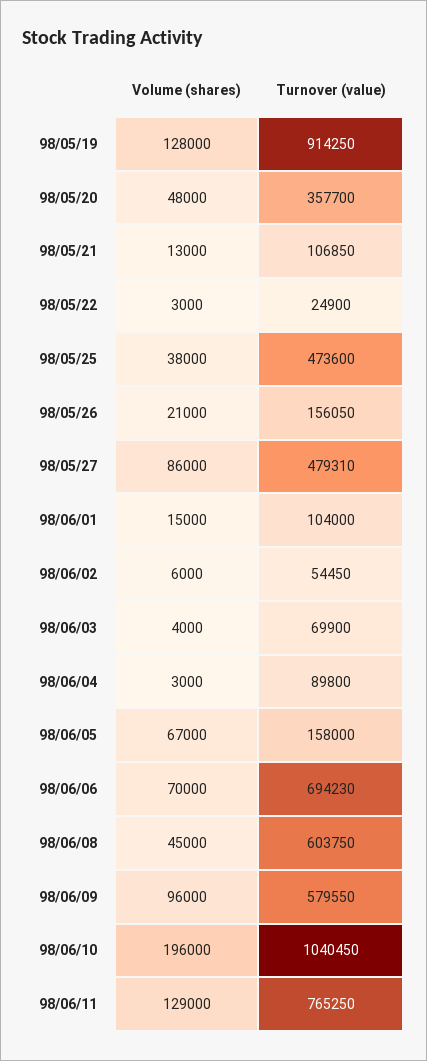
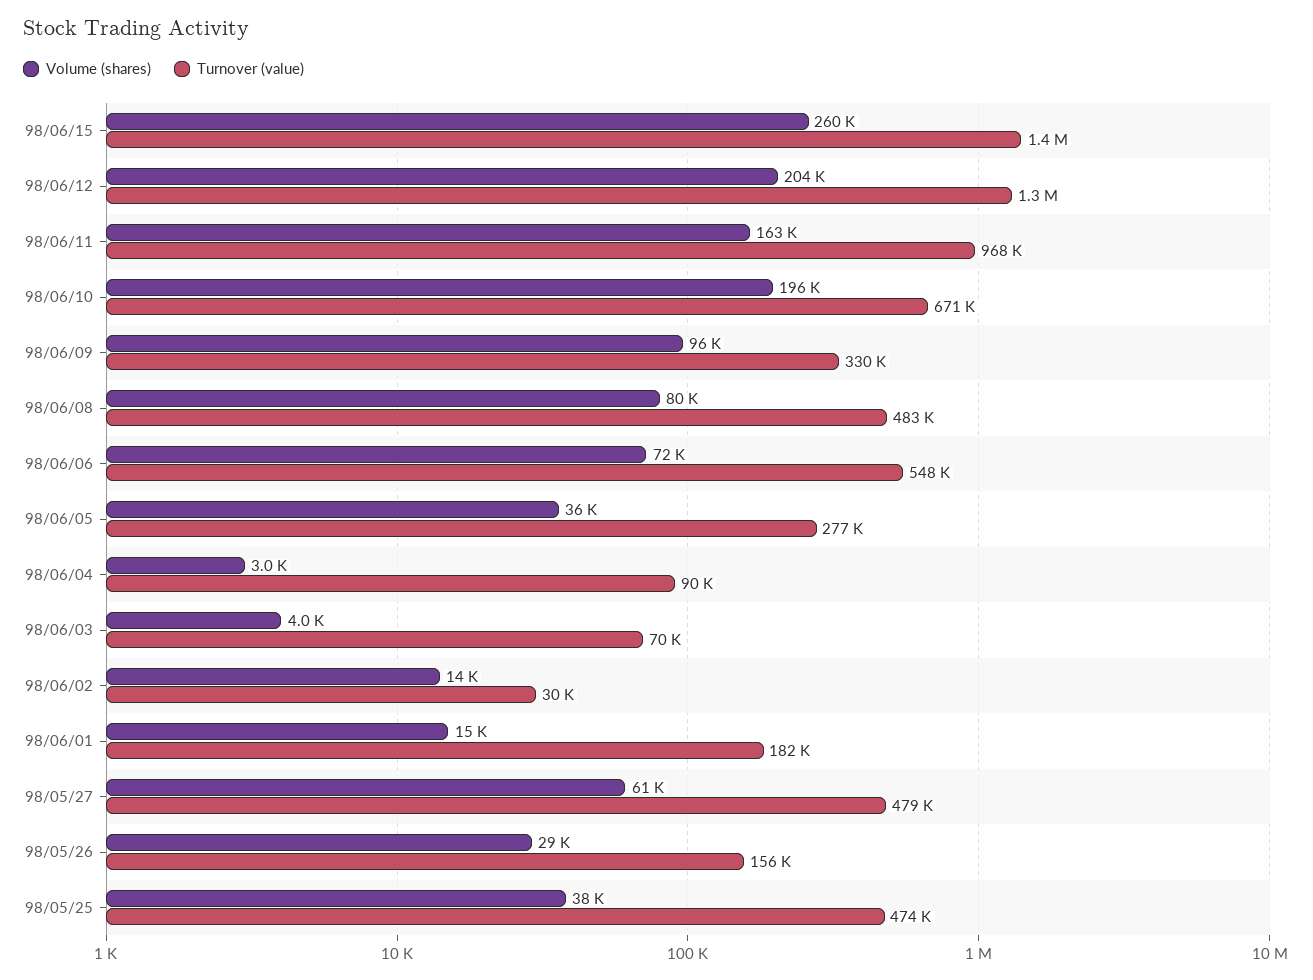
Volume (shares), 98/05/19: 128000 -> none
Turnover (value), 98/05/19: 914250 -> none
Volume (shares), 98/05/20: 48000 -> none
Turnover (value), 98/05/20: 357700 -> none
Volume (shares), 98/05/21: 13000 -> none
Turnover (value), 98/05/21: 106850 -> none
Volume (shares), 98/05/22: 3000 -> none
Turnover (value), 98/05/22: 24900 -> none
Volume (shares), 98/05/26: 21000 -> 29000
Volume (shares), 98/05/27: 86000 -> 61000
Turnover (value), 98/06/01: 104000 -> 182000
Volume (shares), 98/06/02: 6000 -> 14000
Turnover (value), 98/06/02: 54450 -> 30000
Volume (shares), 98/06/05: 67000 -> 36000
Turnover (value), 98/06/05: 158000 -> 277000
Volume (shares), 98/06/06: 70000 -> 72000
Turnover (value), 98/06/06: 694230 -> 548000
Volume (shares), 98/06/08: 45000 -> 80000
Turnover (value), 98/06/08: 603750 -> 483000
Turnover (value), 98/06/09: 579550 -> 330000
Turnover (value), 98/06/10: 1040450 -> 671000
Volume (shares), 98/06/11: 129000 -> 163000
Turnover (value), 98/06/11: 765250 -> 968000
Volume (shares), 98/06/15: none -> 260000
Turnover (value), 98/06/15: none -> 1400000
Volume (shares), 98/06/12: none -> 204000
Turnover (value), 98/06/12: none -> 1300000

